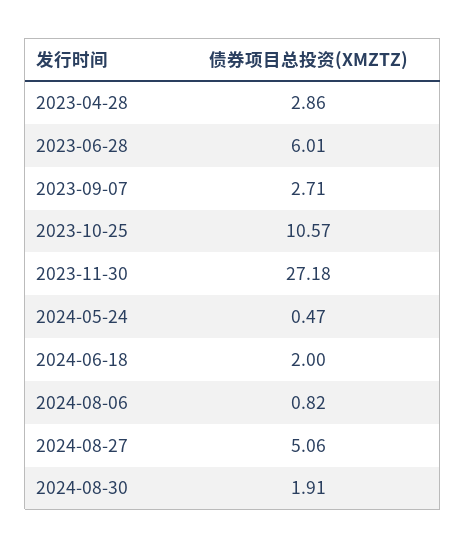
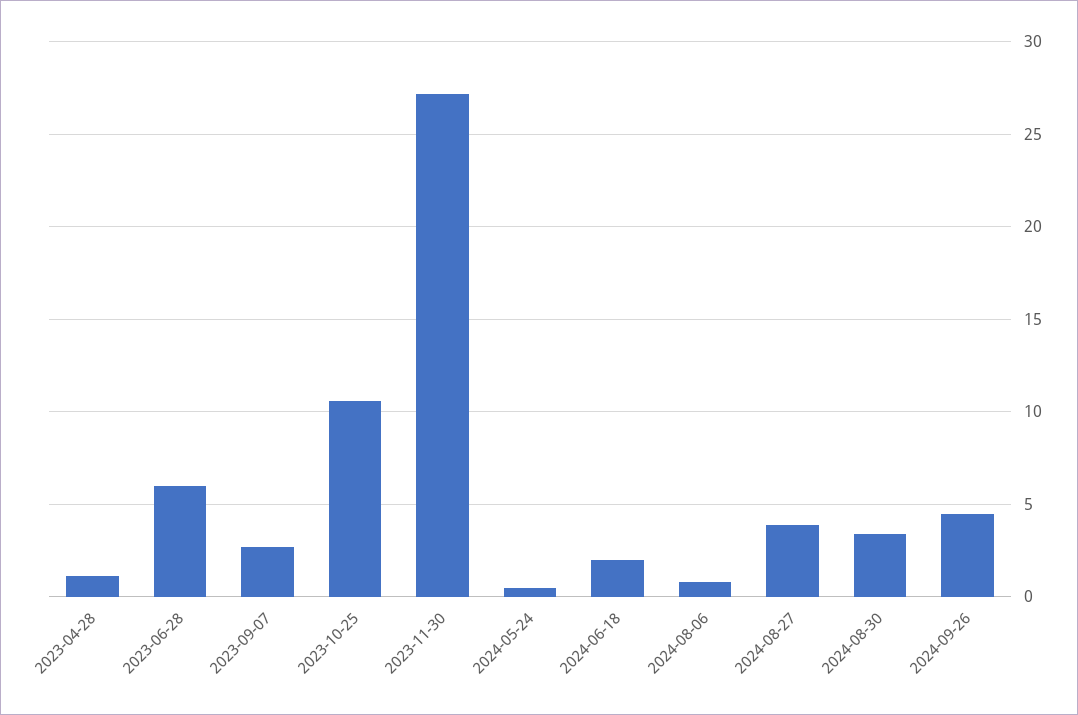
2023-04-28: 2.86 -> 1
2024-08-27: 5.06 -> 4
2024-08-30: 1.91 -> 3.5
2024-09-26: none -> 4.5

